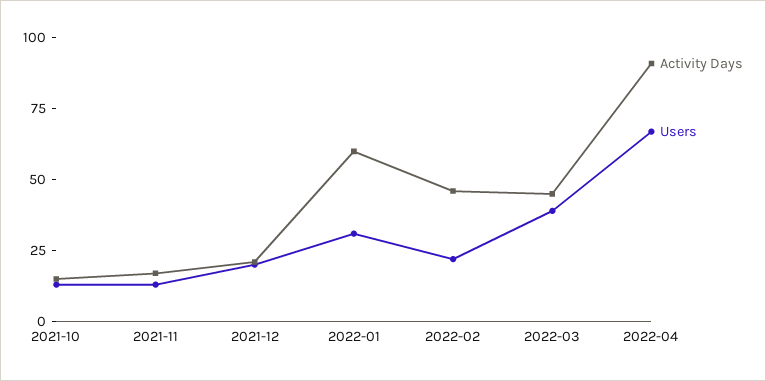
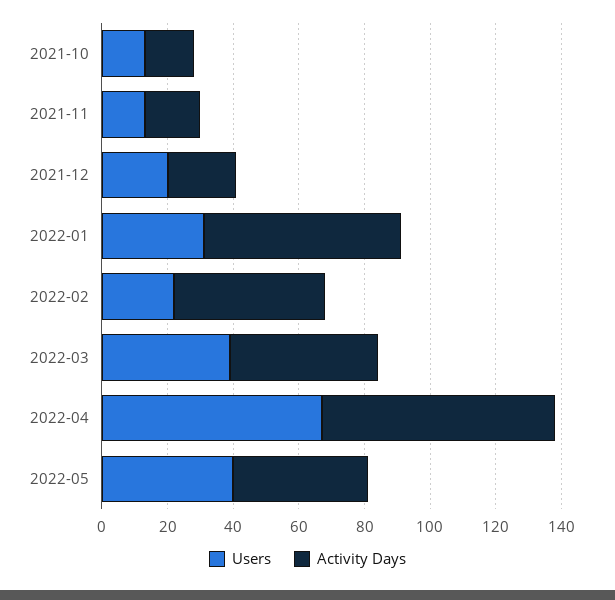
Activity Days, 2022-04: 90 -> 70
Users, 2022-05: none -> 40
Activity Days, 2022-05: none -> 40

